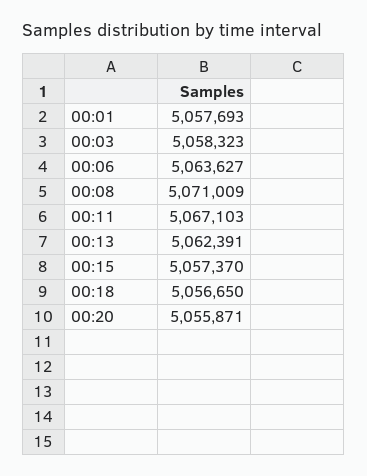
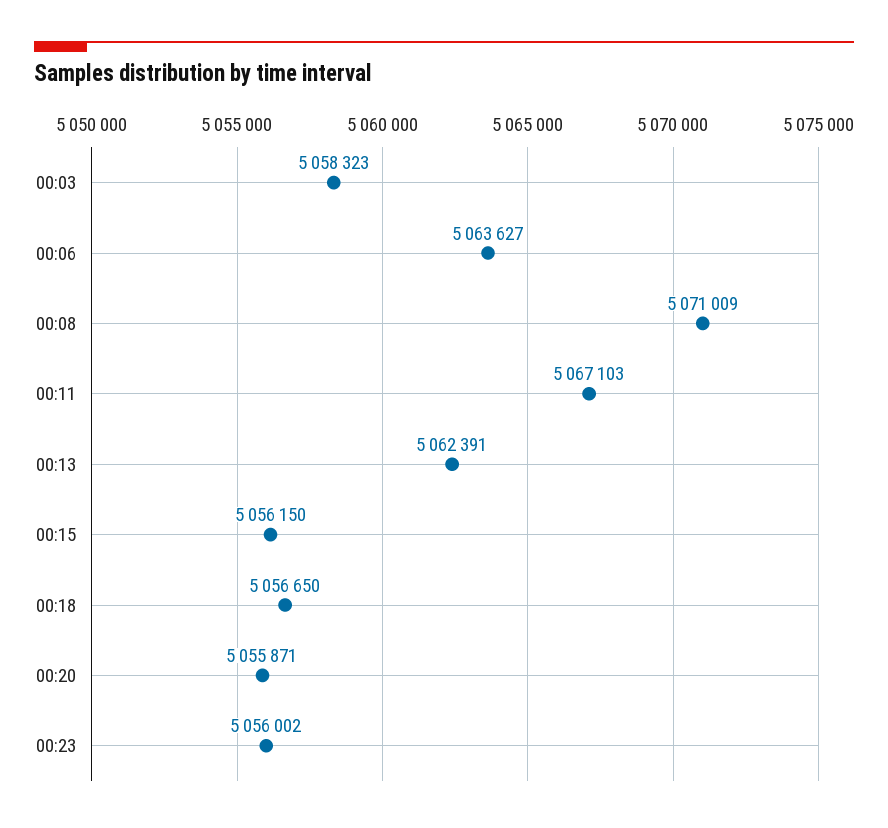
00:01: 5057693 -> none
00:15: 5057370 -> 5056150
00:23: none -> 5056002

